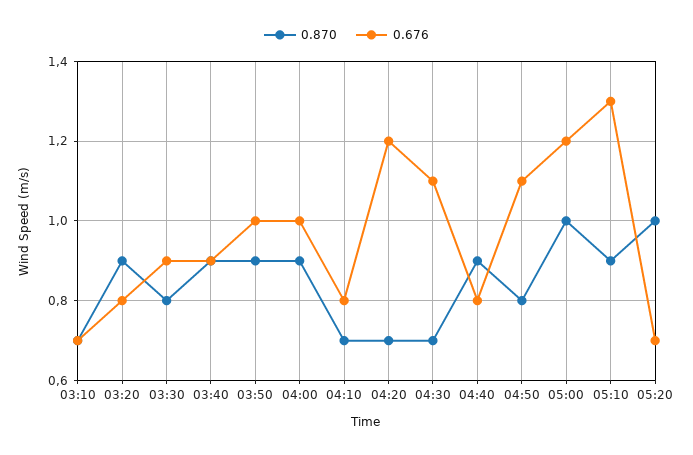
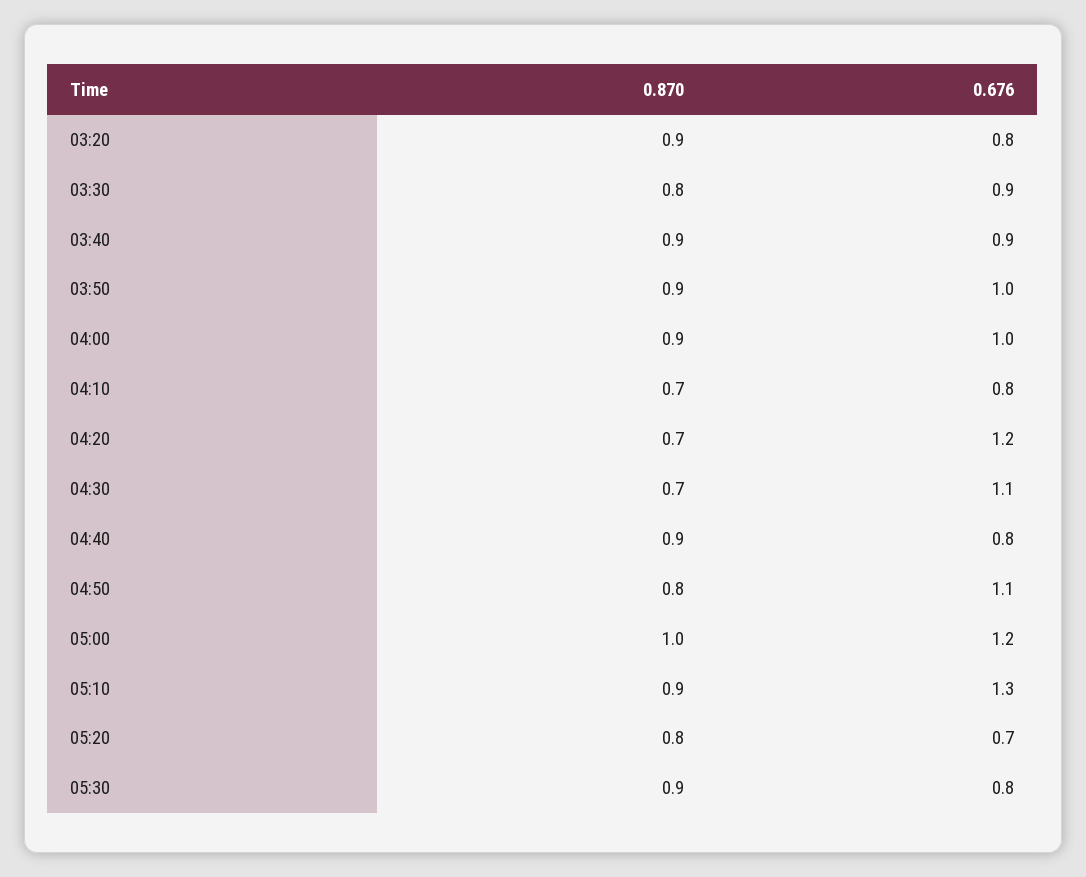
0.870, 03:10: 0.7 -> none
0.676, 03:10: 0.7 -> none
0.870, 05:20: 1 -> 0.8
0.870, 05:30: none -> 0.9
0.676, 05:30: none -> 0.8

